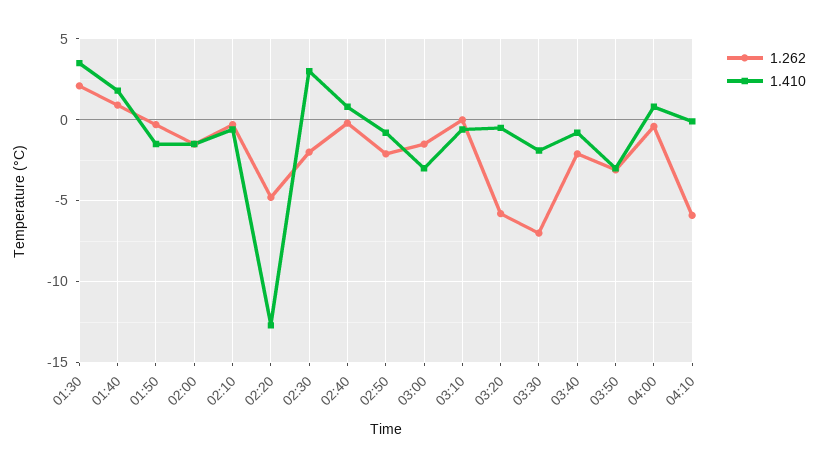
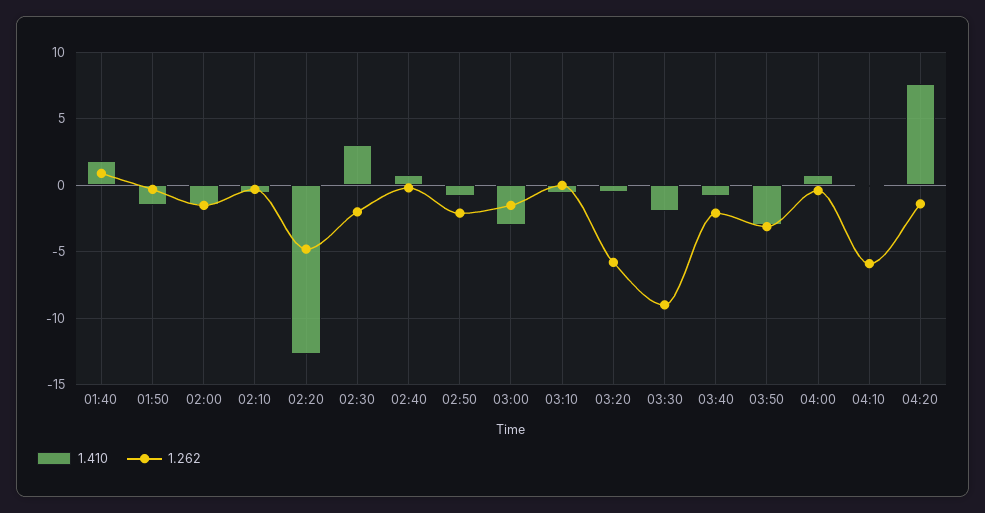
1.262, 01:30: 2 -> none
1.410, 01:30: 3.5 -> none
1.262, 03:30: -7 -> -9
1.410, 04:20: none -> 7.5
1.262, 04:20: none -> -1.5

